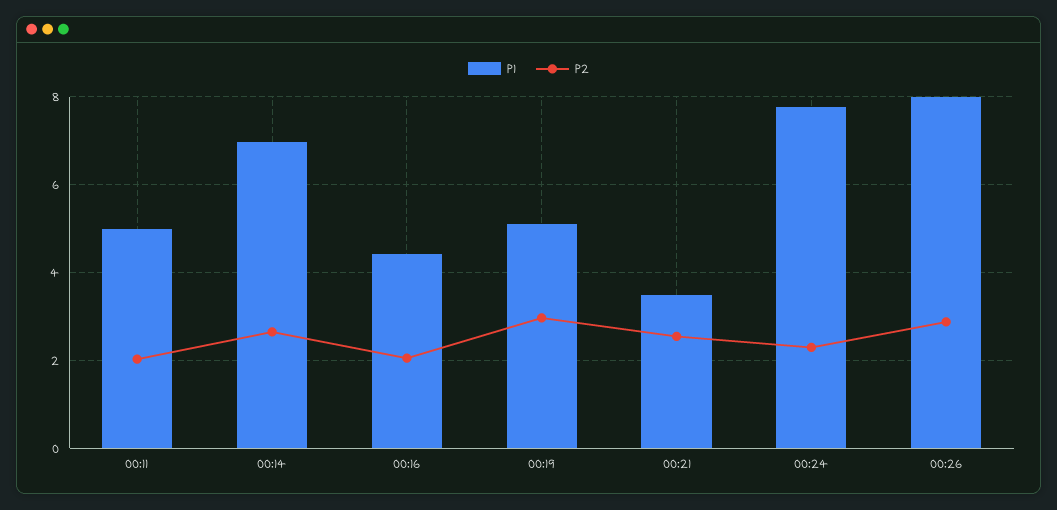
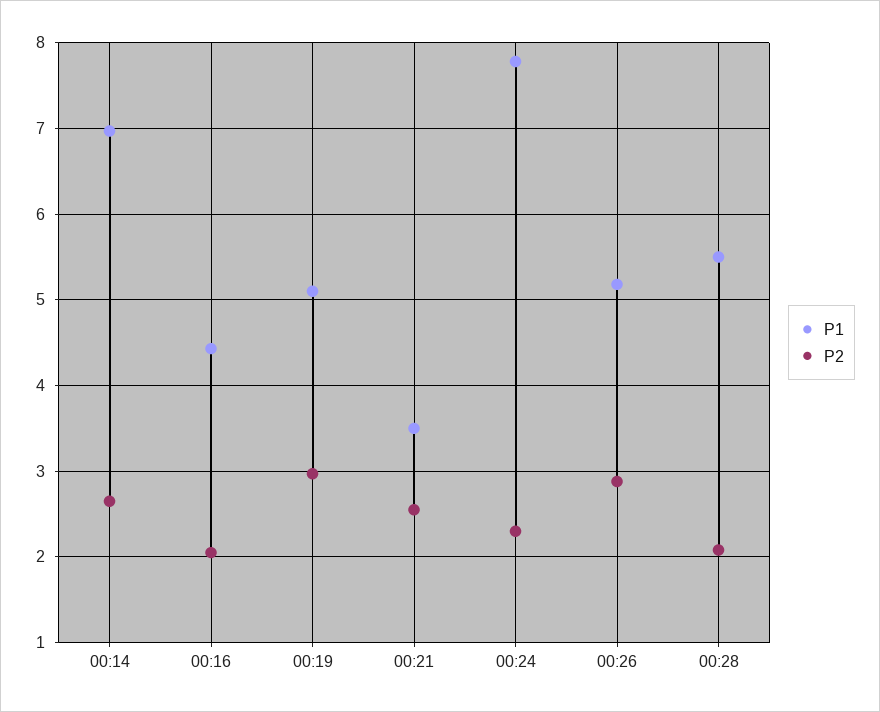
P1, 00:11: 5 -> none
P2, 00:11: 2 -> none
P1, 00:26: 8 -> 5.2
P1, 00:28: none -> 5.5
P2, 00:28: none -> 2.1

